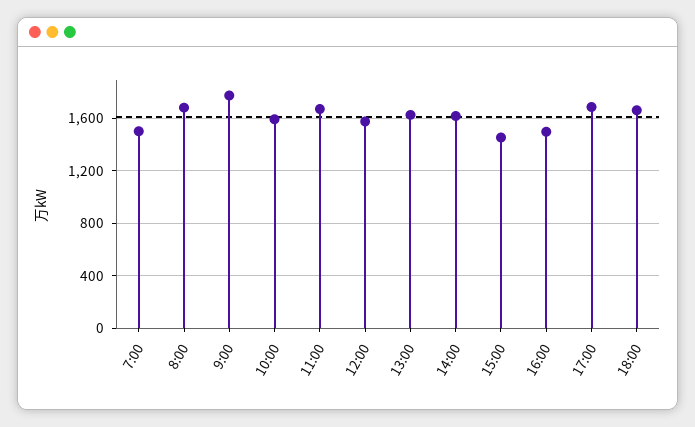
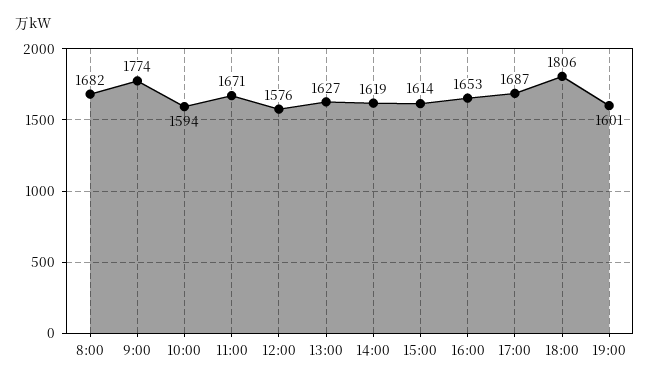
7:00: 1500 -> none
15:00: 1450 -> 1614
16:00: 1500 -> 1653
18:00: 1650 -> 1806
19:00: none -> 1601

